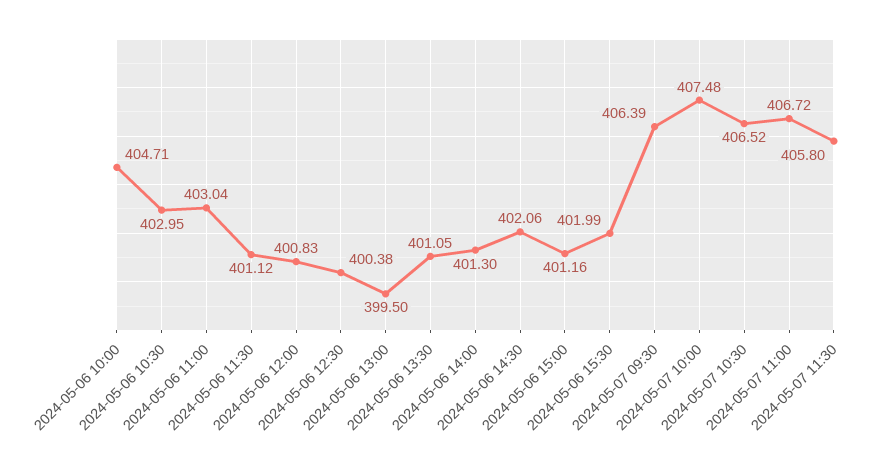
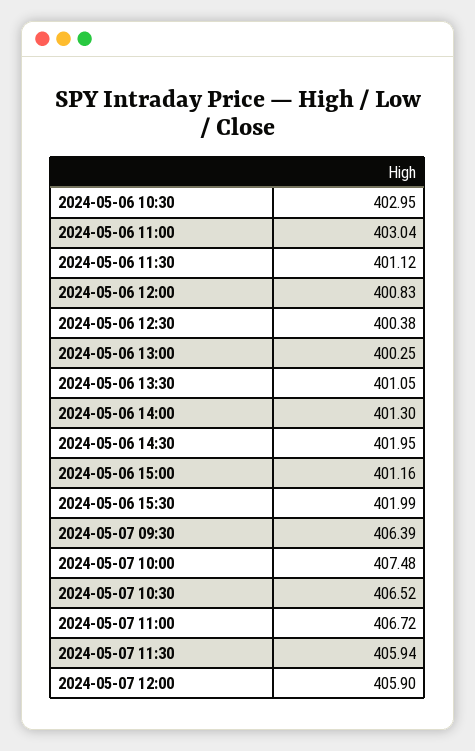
2024-05-06 10:00: 404.71 -> none
2024-05-06 13:00: 399.5 -> 400.25
2024-05-06 14:30: 402.06 -> 401.95
2024-05-07 11:30: 405.8 -> 405.94
2024-05-07 12:00: none -> 405.9

